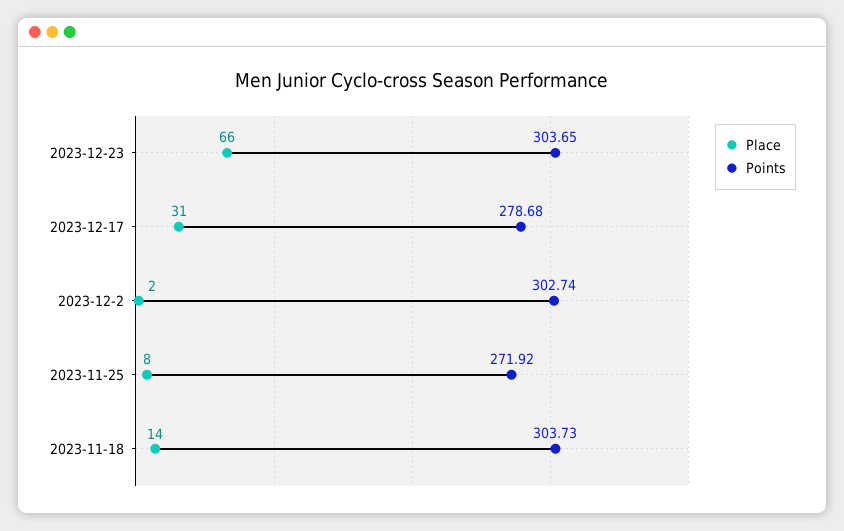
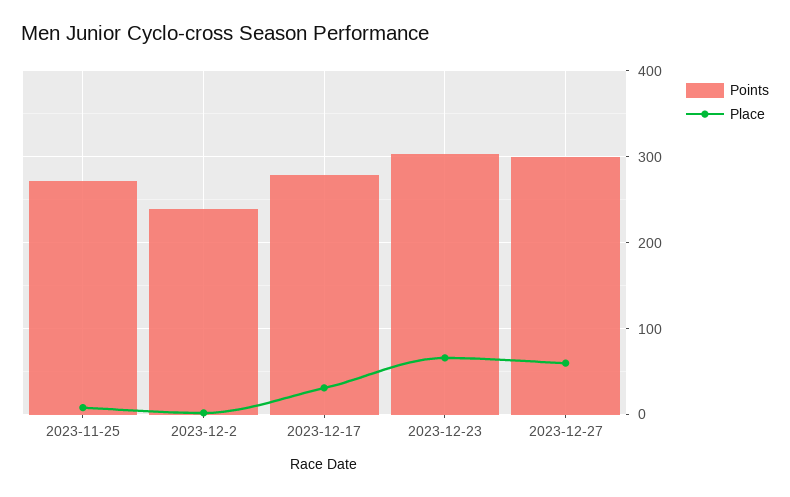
Points, 2023-12-2: 302.74 -> 240
Place, 2023-11-18: 14 -> none
Points, 2023-11-18: 303.73 -> none
Points, 2023-12-27: none -> 300
Place, 2023-12-27: none -> 60

